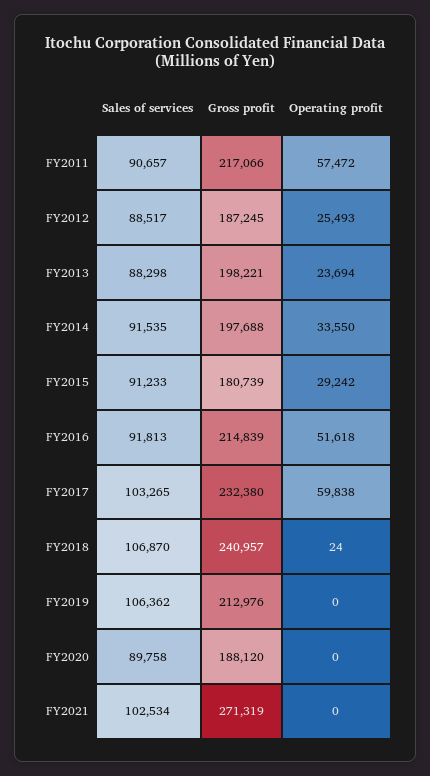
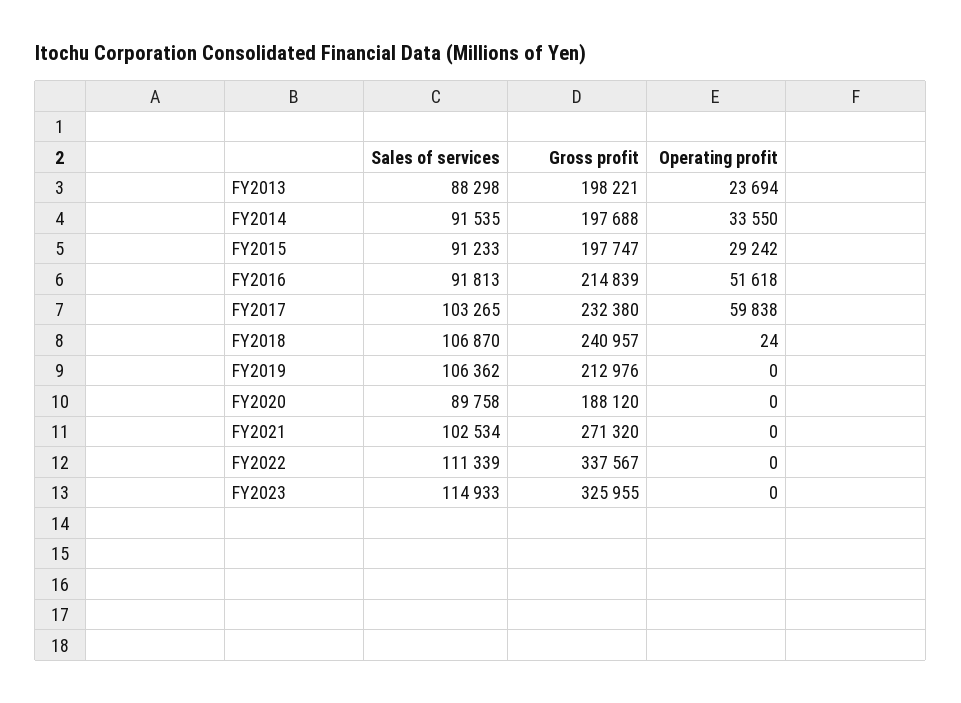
Sales of services, FY2011: 90657 -> none
Gross profit, FY2011: 217066 -> none
Operating profit, FY2011: 57472 -> none
Sales of services, FY2012: 88517 -> none
Gross profit, FY2012: 187245 -> none
Operating profit, FY2012: 25493 -> none
Gross profit, FY2015: 180739 -> 197747
Gross profit, FY2021: 271319 -> 271320
Sales of services, FY2022: none -> 111339
Gross profit, FY2022: none -> 337567
Operating profit, FY2022: none -> 0
Sales of services, FY2023: none -> 114933
Gross profit, FY2023: none -> 325955
Operating profit, FY2023: none -> 0

